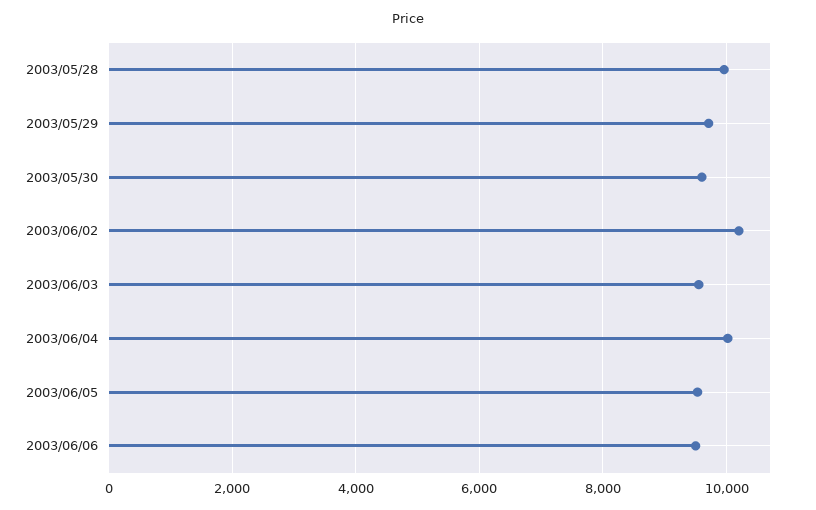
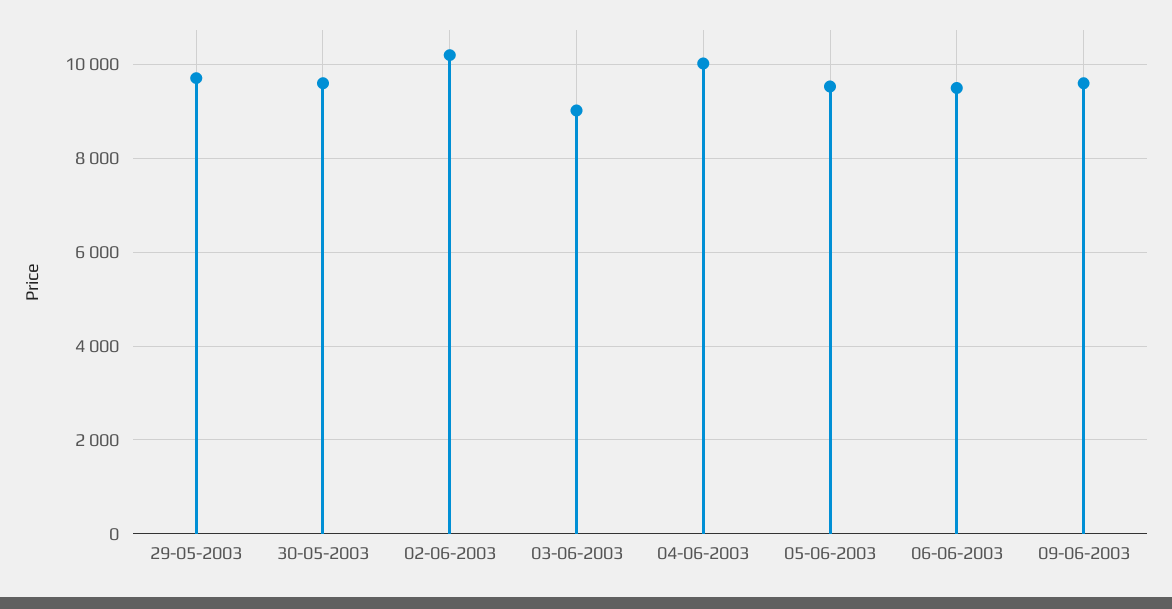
2003/05/28: 10000 -> none
2003/06/03: 9600 -> 9000
09-06-2003: none -> 9600

